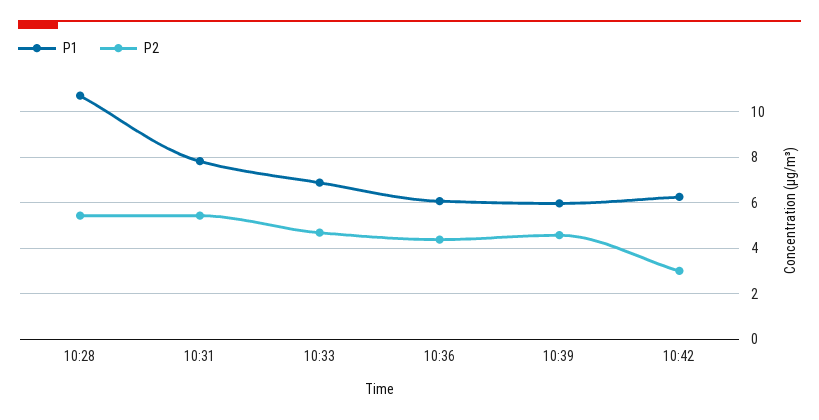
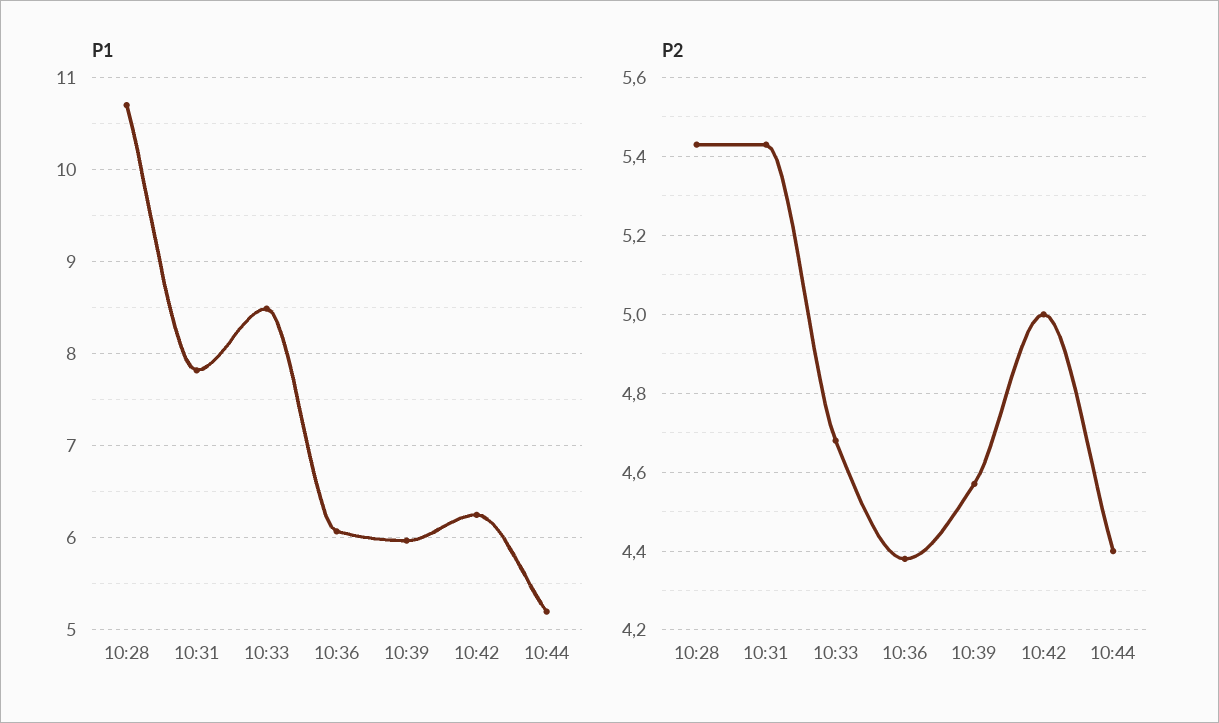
P1, 10:33: 7 -> 8.5
P2, 10:42: 3 -> 5
P1, 10:44: none -> 5.2
P2, 10:44: none -> 4.4

